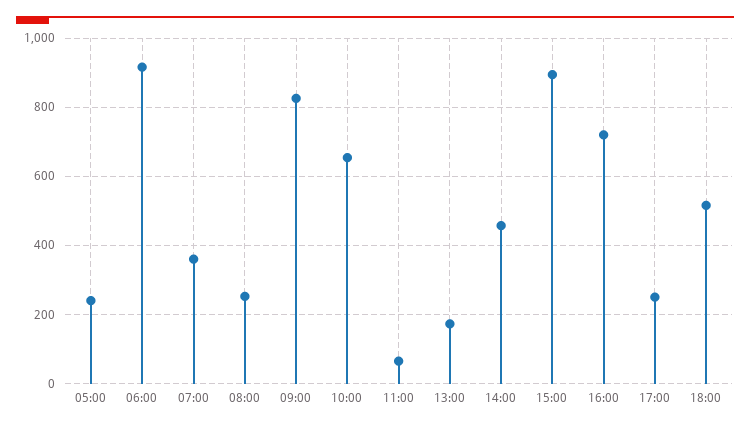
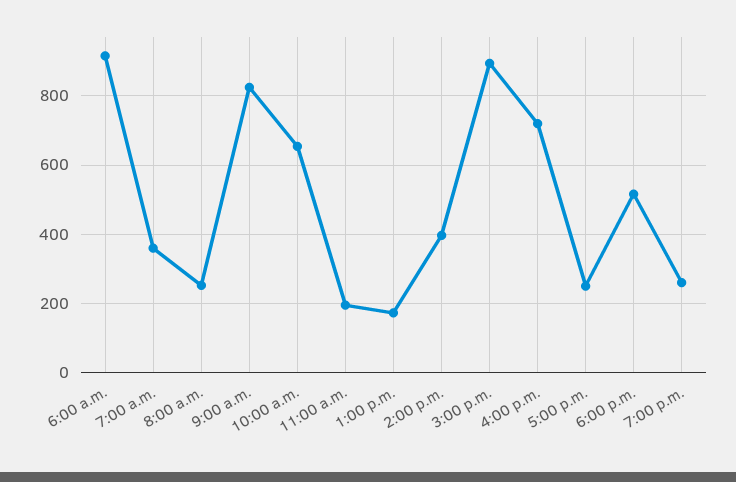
05:00: 240 -> none
11:00: 60 -> 200
14:00: 460 -> 400
7:00 p.m.: none -> 260

